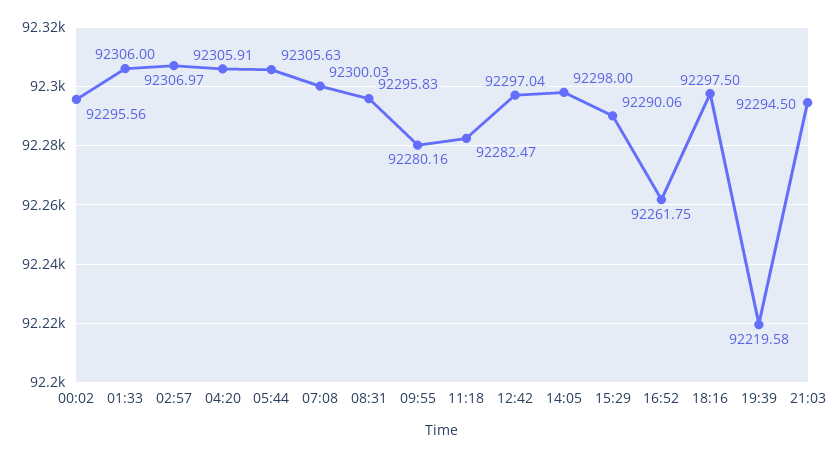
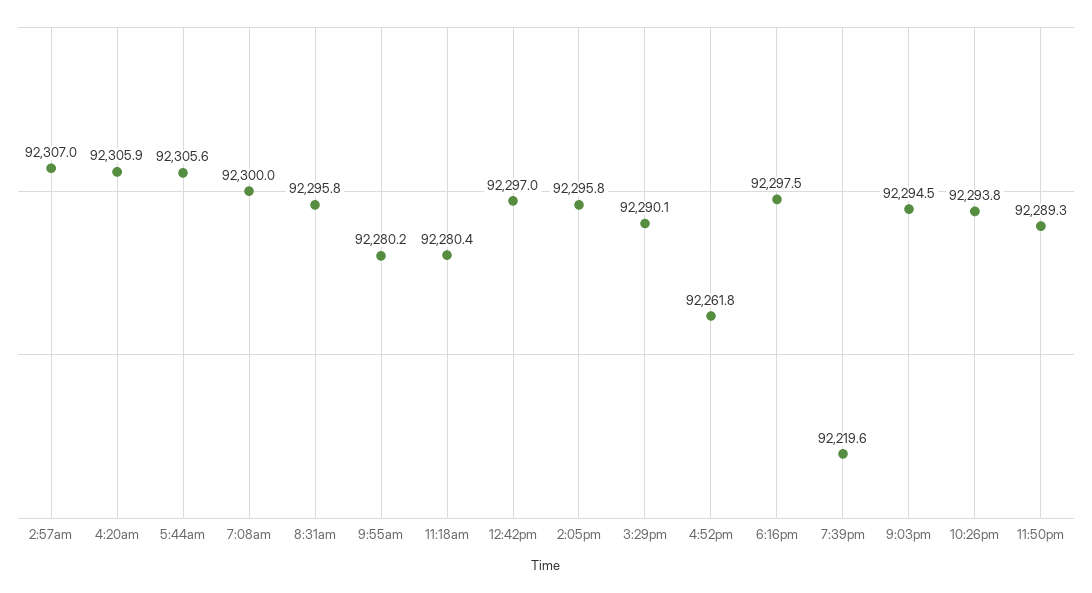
00:02: 92295.56 -> none
01:33: 92306 -> none
11:18: 92282.47 -> 92280.4
14:05: 92298 -> 92295.8
10:26pm: none -> 92293.8
11:50pm: none -> 92289.3

